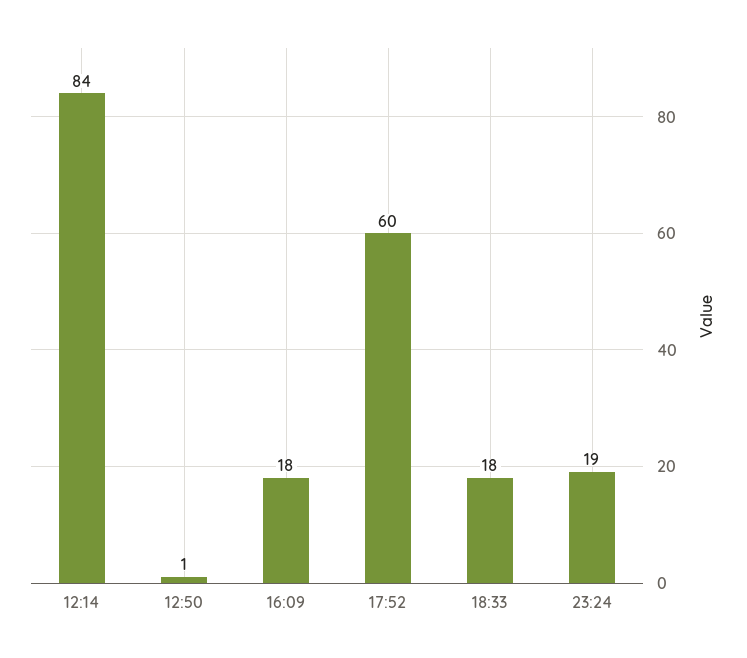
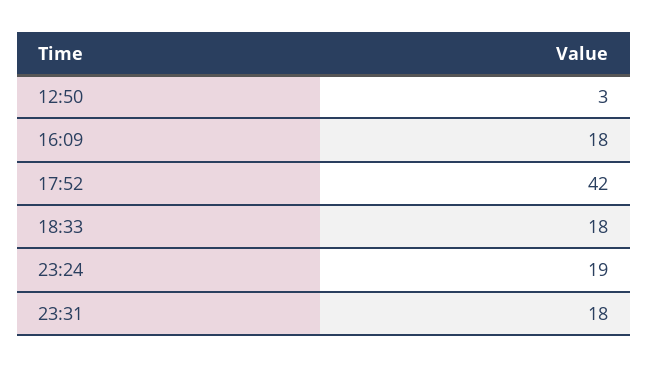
12:14: 84 -> none
12:50: 1 -> 3
17:52: 60 -> 42
23:31: none -> 18

